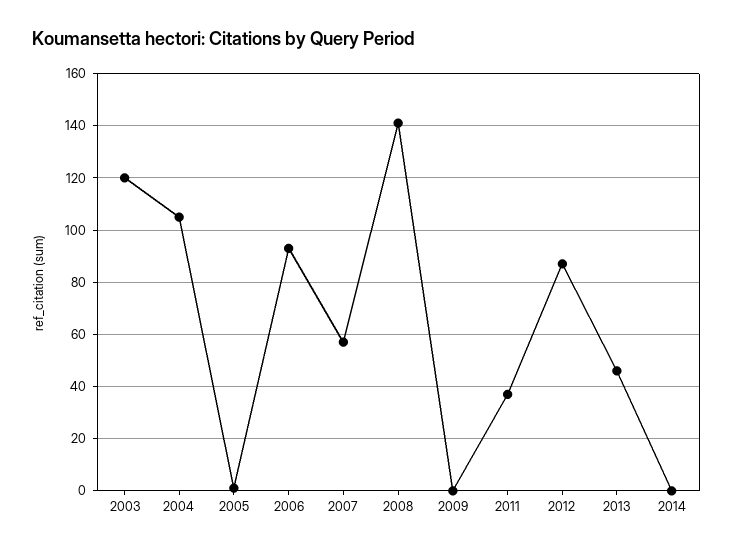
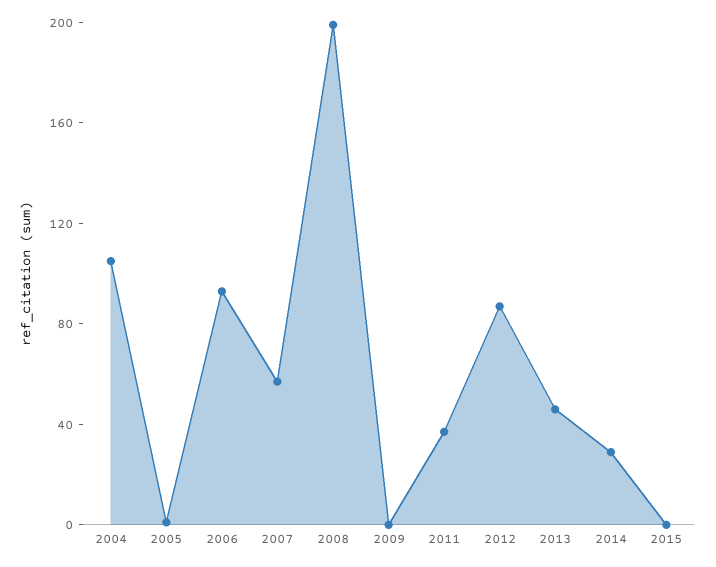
2003: 120 -> none
2008: 140 -> 200
2014: 0 -> 30
2015: none -> 0

